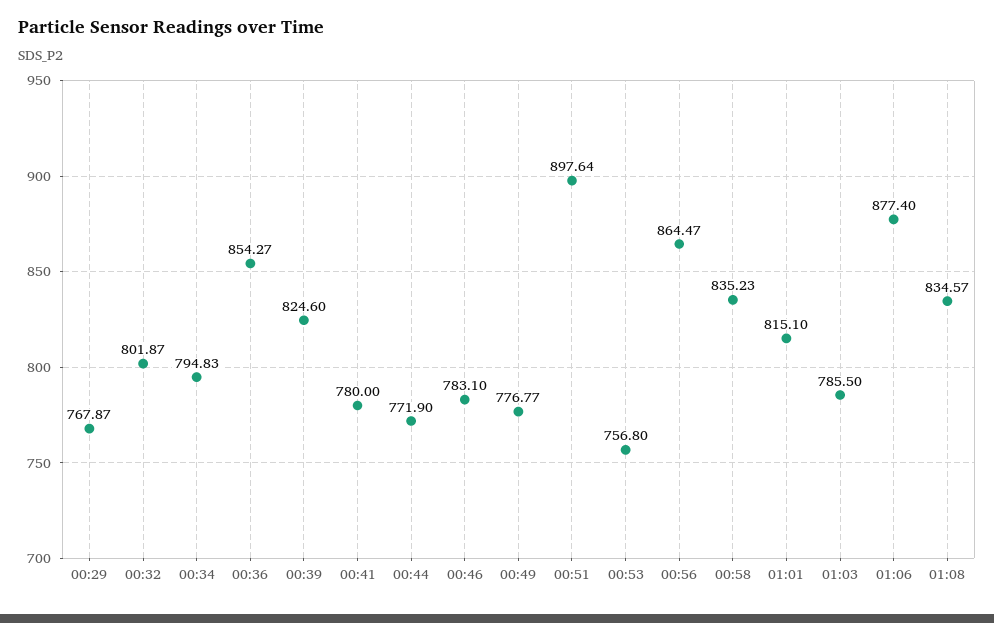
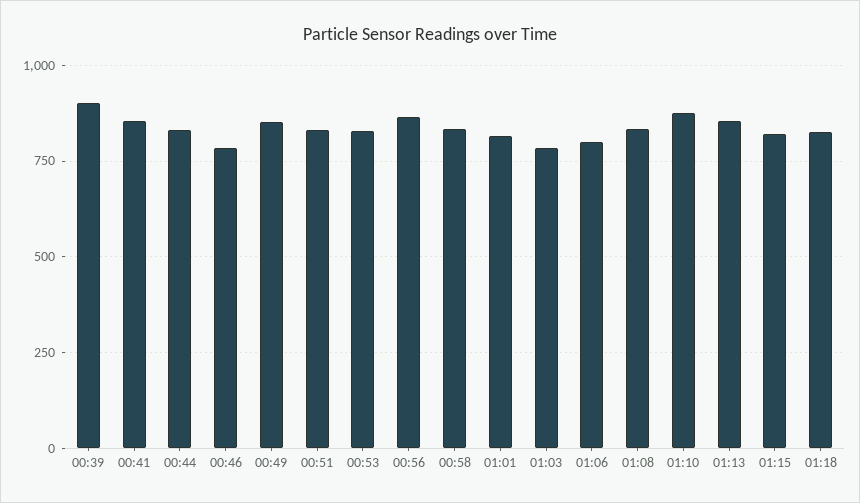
00:29: 767.87 -> none
00:32: 801.87 -> none
00:34: 794.83 -> none
00:36: 854.27 -> none
00:39: 824.6 -> 900
00:41: 780 -> 850
00:44: 771.9 -> 825
00:49: 776.77 -> 850
00:51: 897.64 -> 825
00:53: 756.8 -> 825
01:06: 877.4 -> 800
01:10: none -> 875
01:13: none -> 850
01:15: none -> 825
01:18: none -> 825

